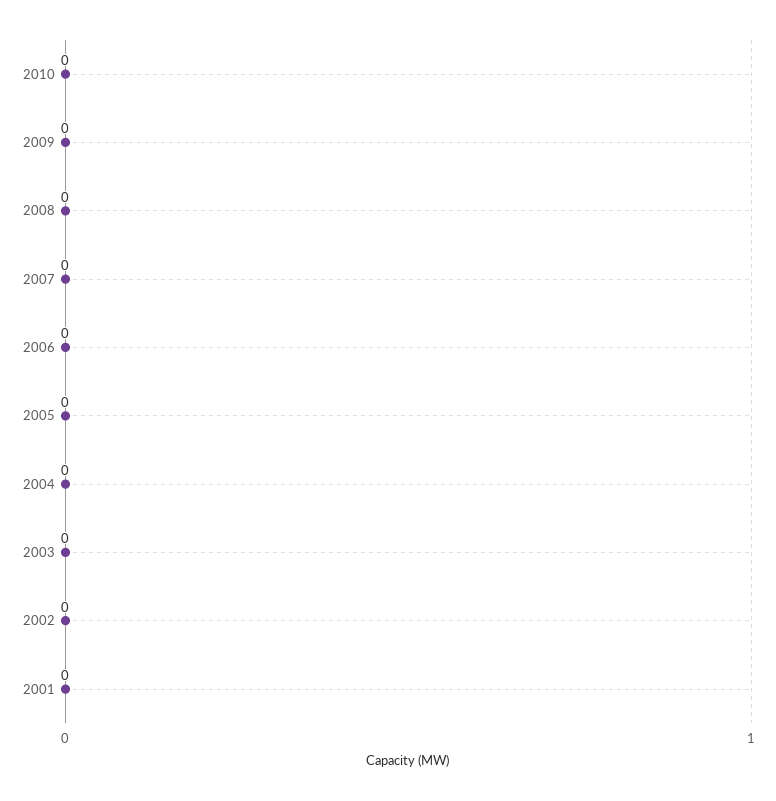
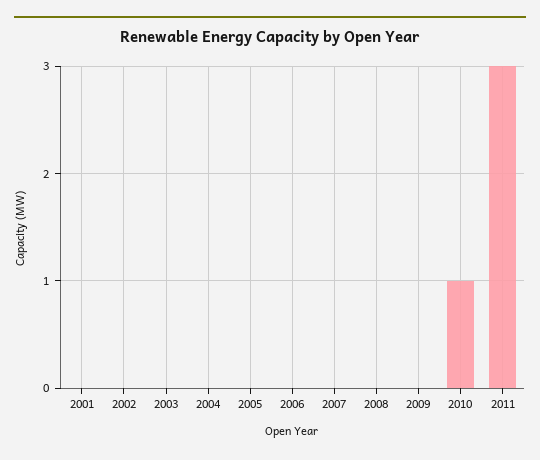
2010: 0 -> 1
2011: none -> 3

